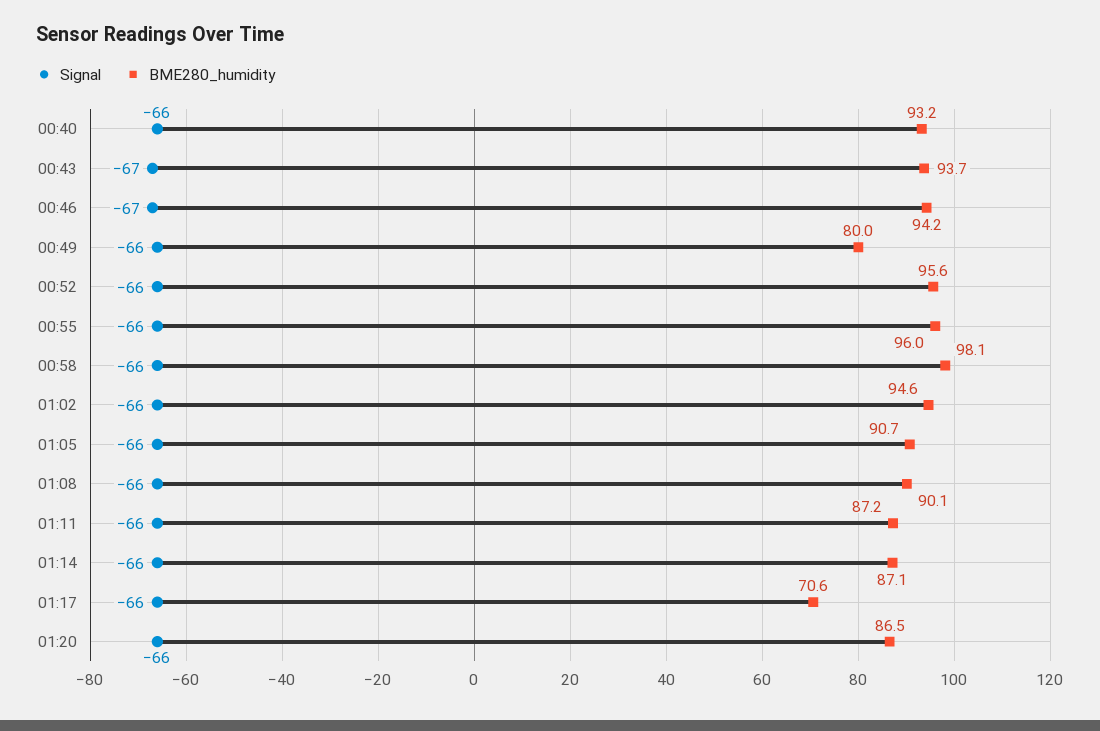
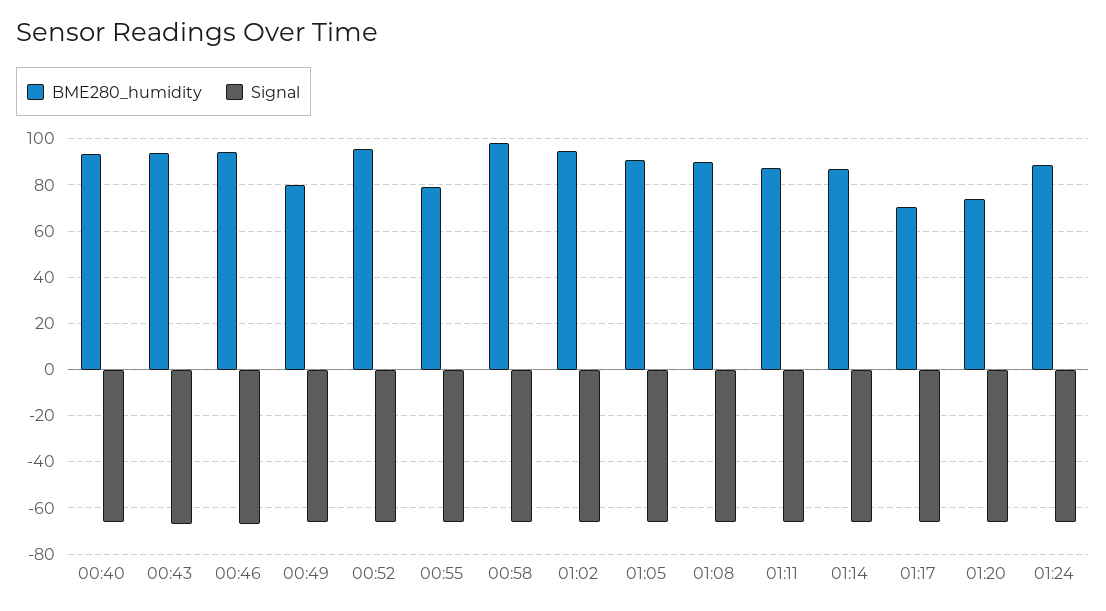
BME280_humidity, 00:55: 96 -> 80
BME280_humidity, 01:20: 86.5 -> 75
BME280_humidity, 01:24: none -> 90
Signal, 01:24: none -> -65

